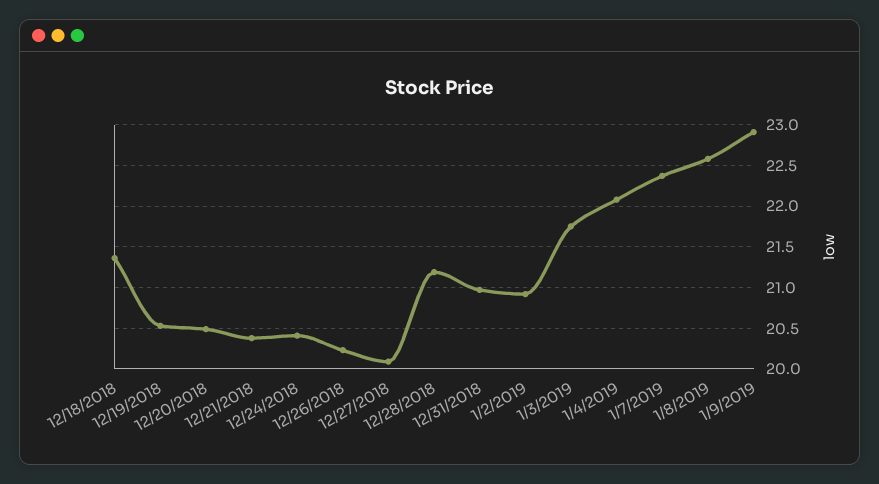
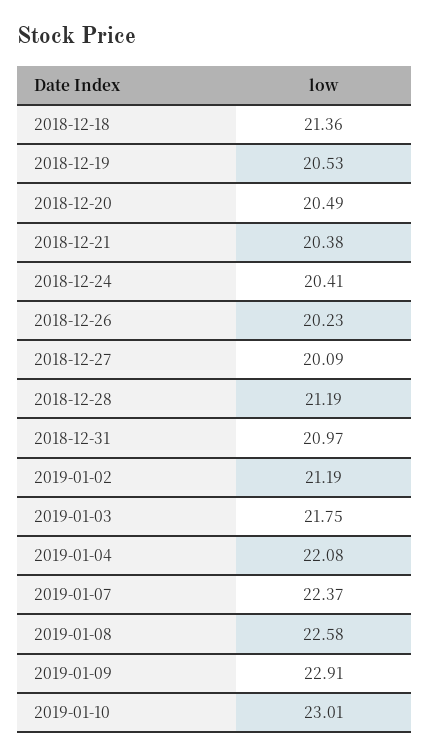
1/2/2019: 20.9 -> 21.19
2019-01-10: none -> 23.01

